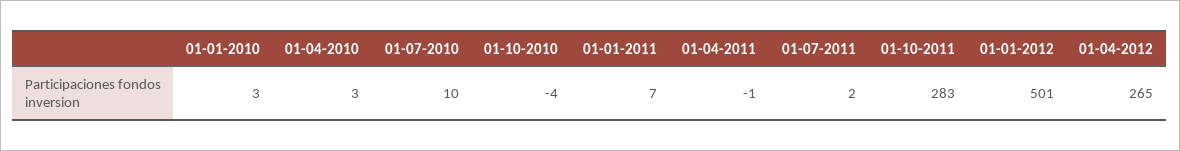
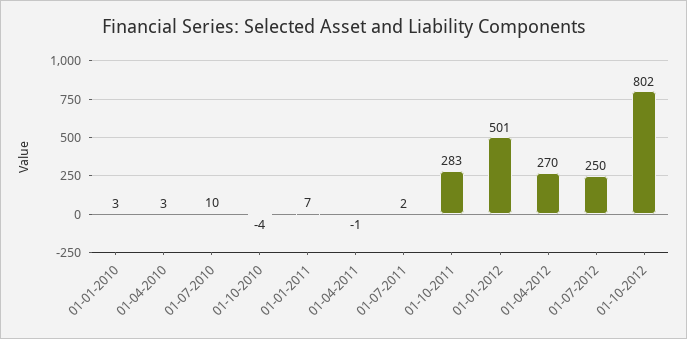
01-04-2012: 265 -> 270
01-07-2012: none -> 250
01-10-2012: none -> 802

